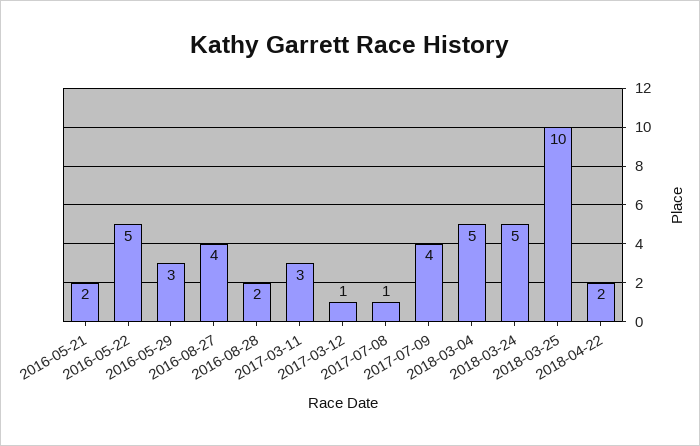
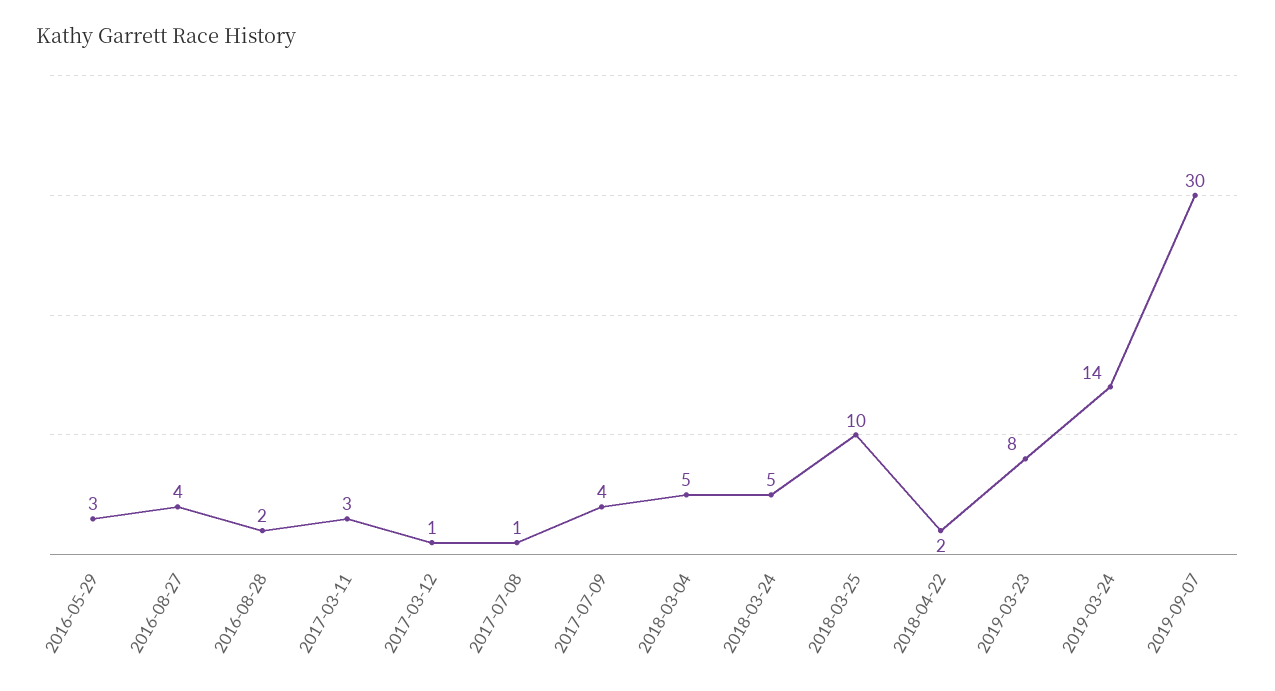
2016-05-21: 2 -> none
2016-05-22: 5 -> none
2019-03-23: none -> 8
2019-03-24: none -> 14
2019-09-07: none -> 30

